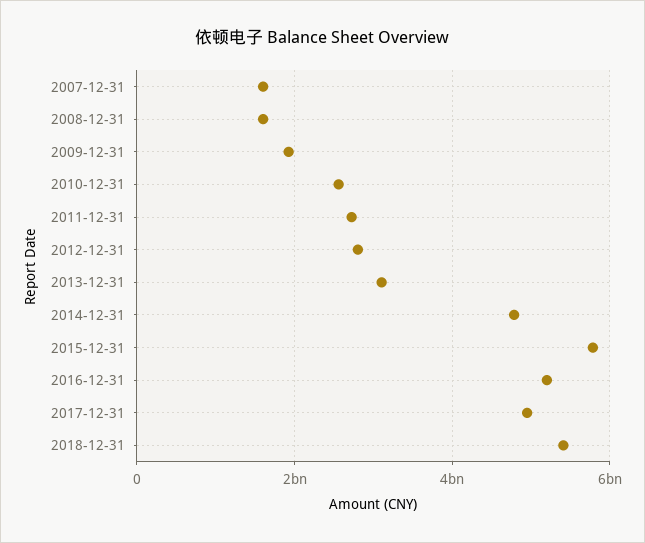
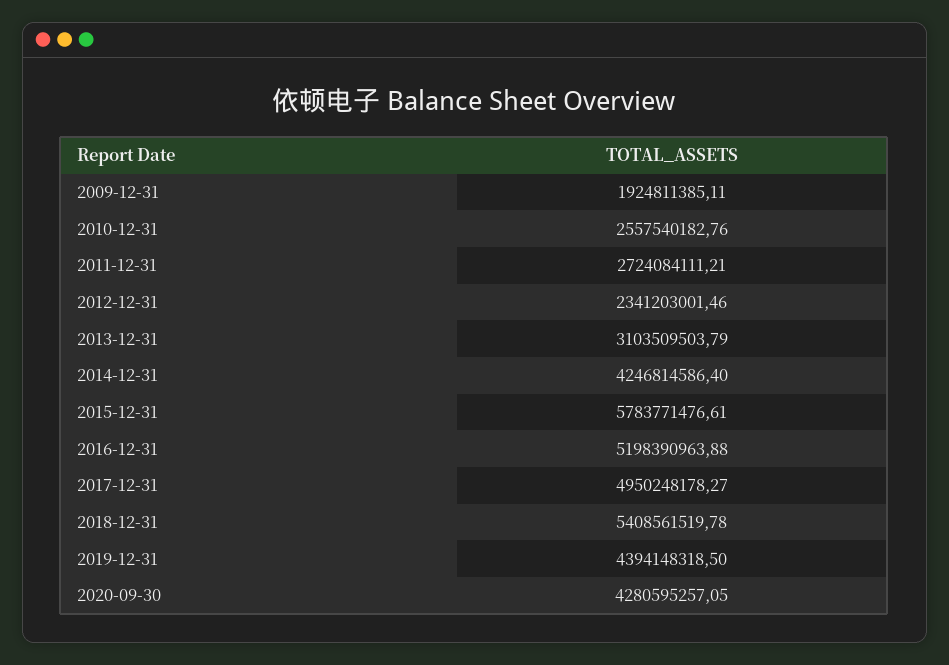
2007-12-31: 1600000000 -> none
2008-12-31: 1600000000 -> none
2012-12-31: 2800000000 -> 2341203001.46
2014-12-31: 4800000000 -> 4246814586.4
2019-12-31: none -> 4394148318.5
2020-09-30: none -> 4280595257.05

